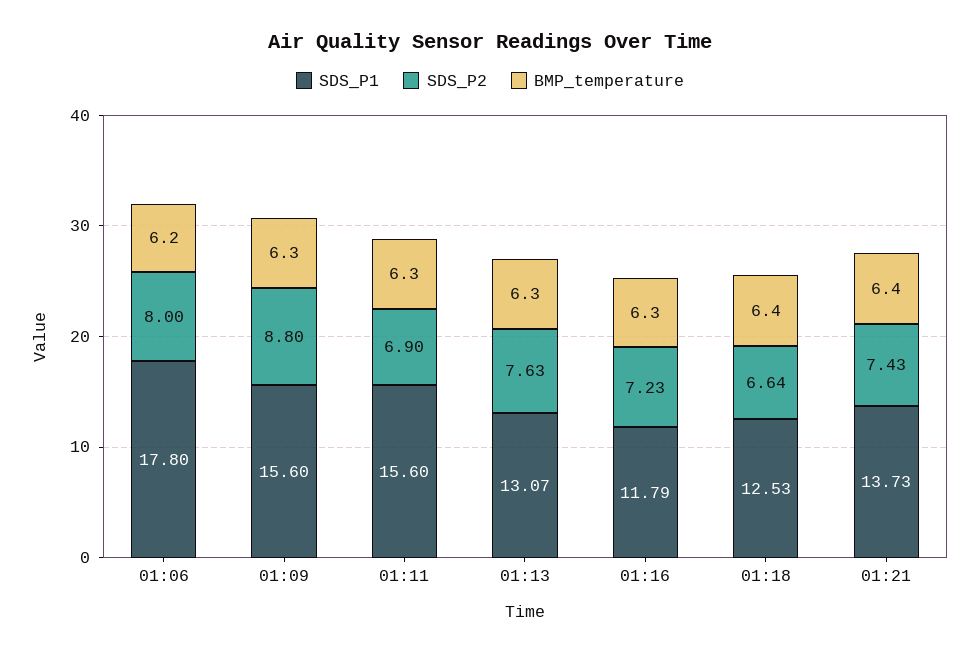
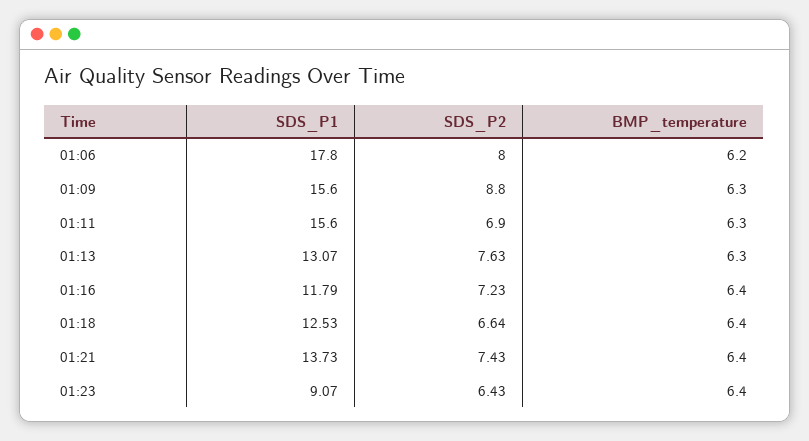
BMP_temperature, 01:16: 6.3 -> 6.4
SDS_P1, 01:23: none -> 9.07
SDS_P2, 01:23: none -> 6.43
BMP_temperature, 01:23: none -> 6.4

